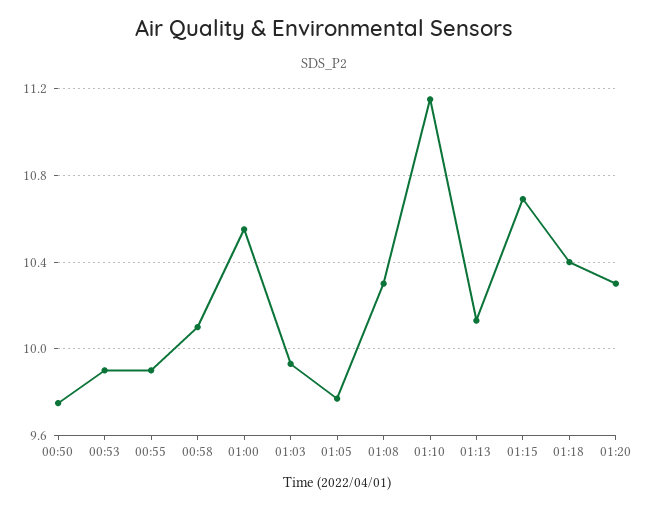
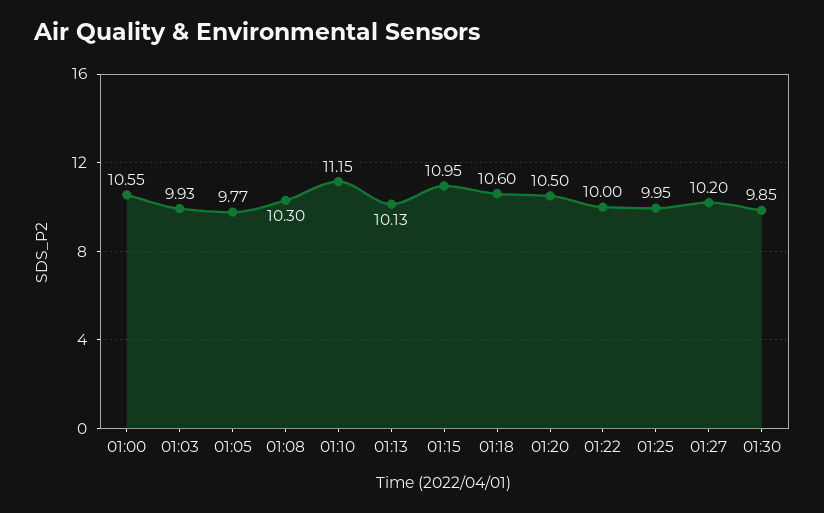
00:50: 9.75 -> none
00:53: 9.9 -> none
00:55: 9.9 -> none
00:58: 10.1 -> none
01:15: 10.7 -> 10.95
01:18: 10.4 -> 10.6
01:20: 10.3 -> 10.5
01:22: none -> 10
01:25: none -> 9.95
01:27: none -> 10.2
01:30: none -> 9.85

